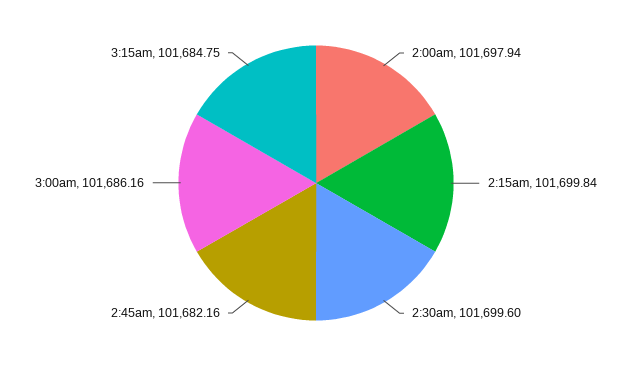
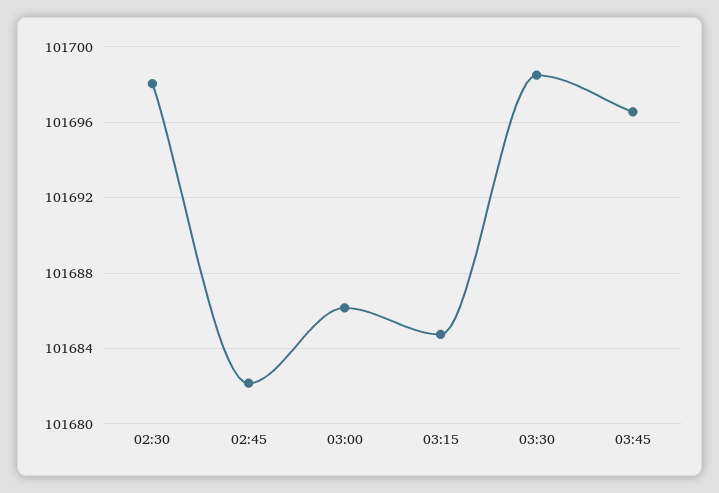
2:00am: 101697.94 -> none
2:15am: 101699.84 -> none
2:30am: 101699.6 -> 101698
03:30: none -> 101698.5
03:45: none -> 101696.5

